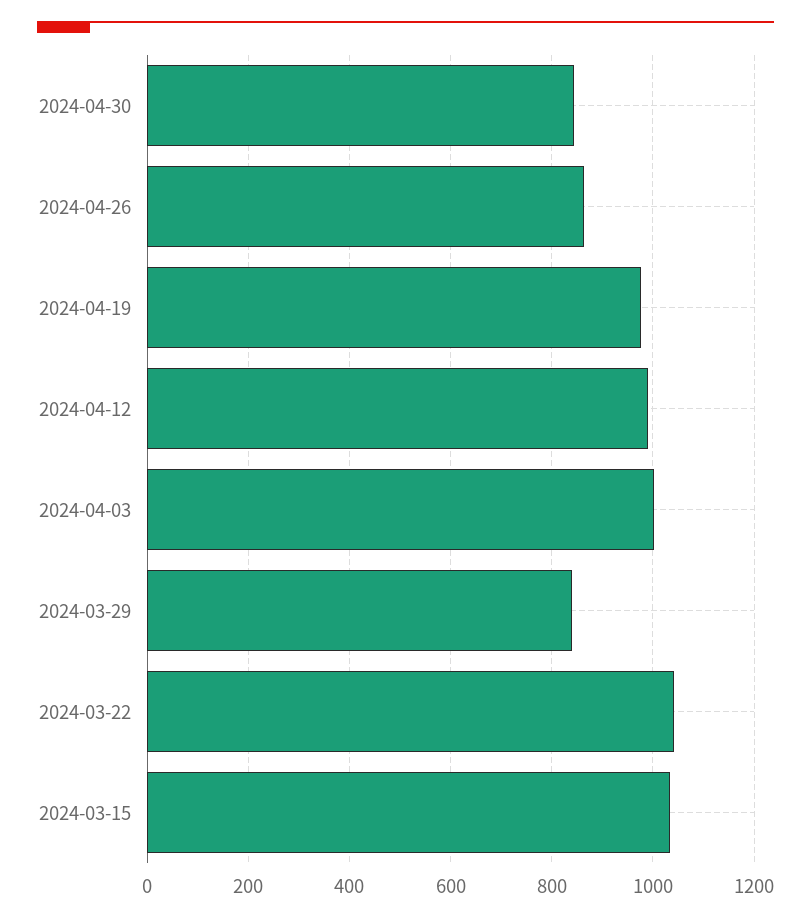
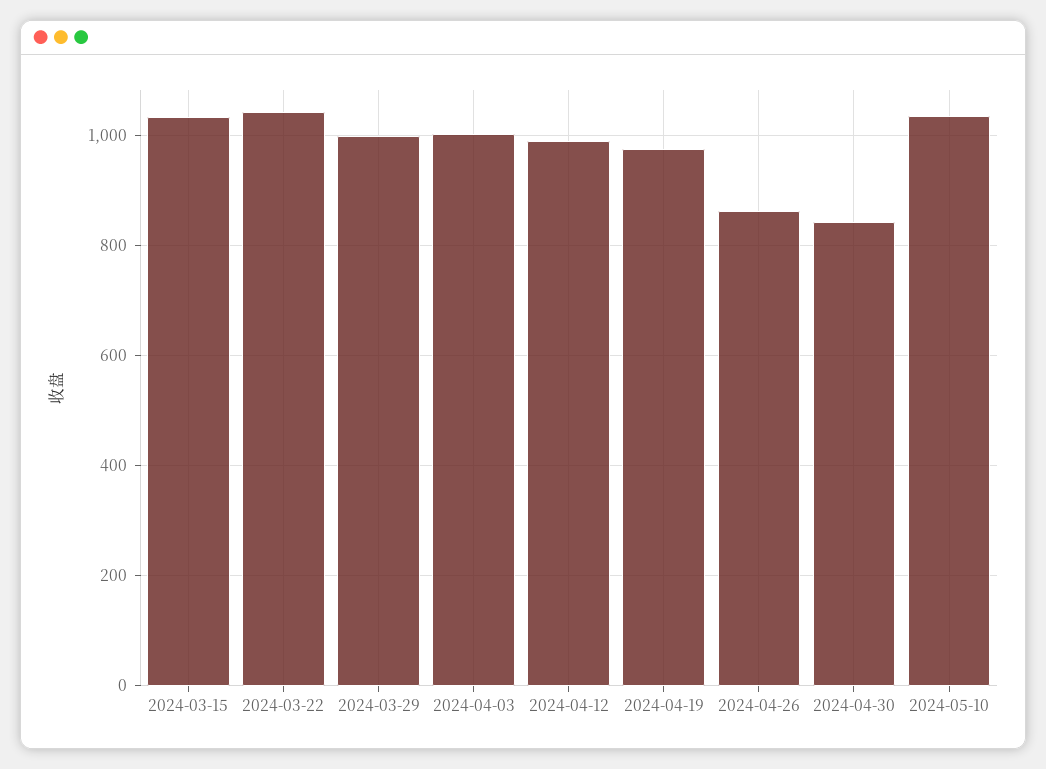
2024-03-29: 840 -> 1000
2024-05-10: none -> 1040

